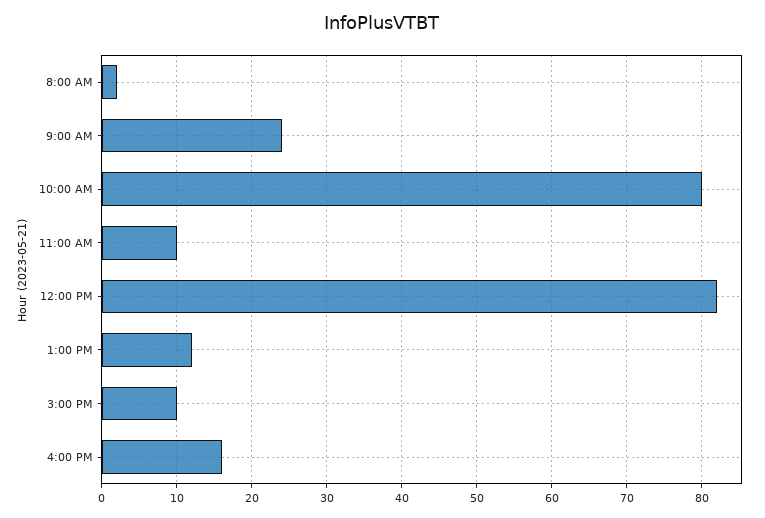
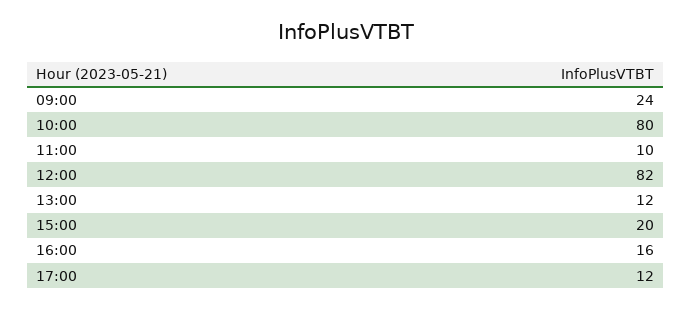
8:00 AM: 2 -> none
3:00 PM: 10 -> 20
17:00: none -> 12

